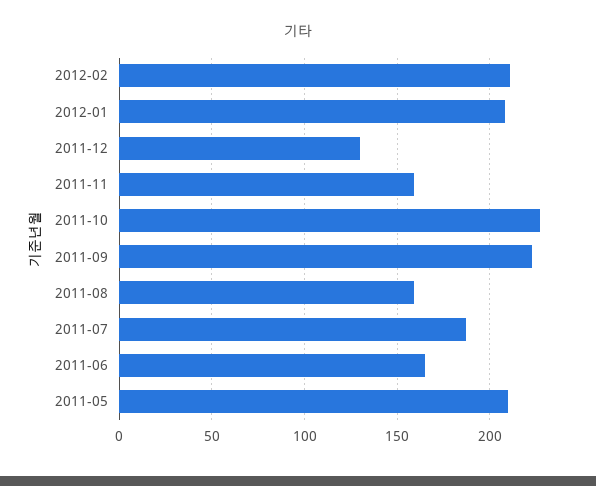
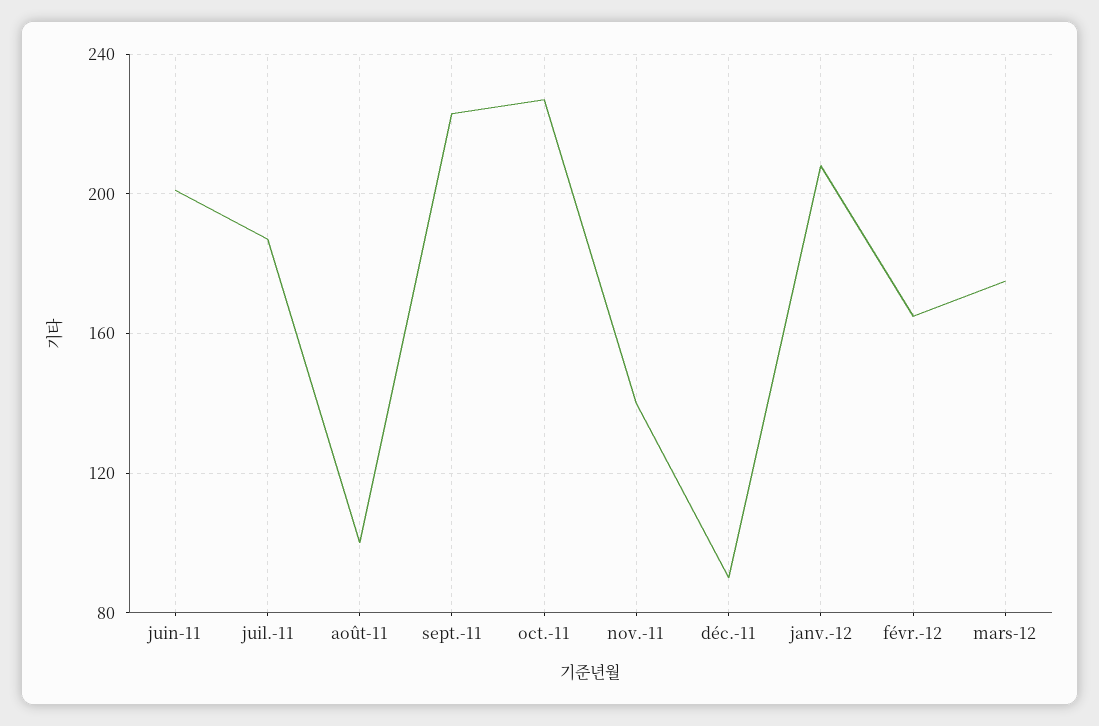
2012-02: 210 -> 165
2011-12: 130 -> 90
2011-11: 160 -> 140
2011-08: 160 -> 100
2011-06: 165 -> 200
2011-05: 210 -> none
mars-12: none -> 175

